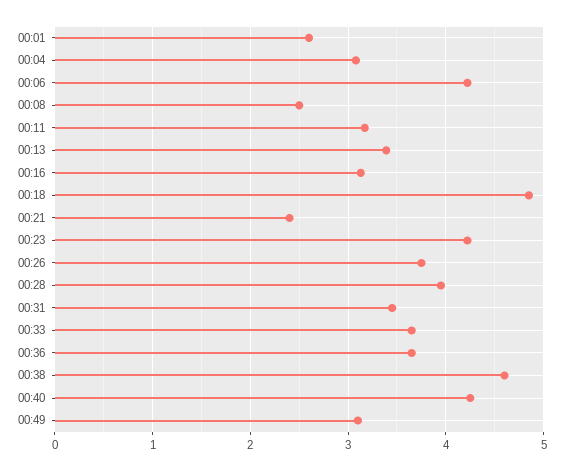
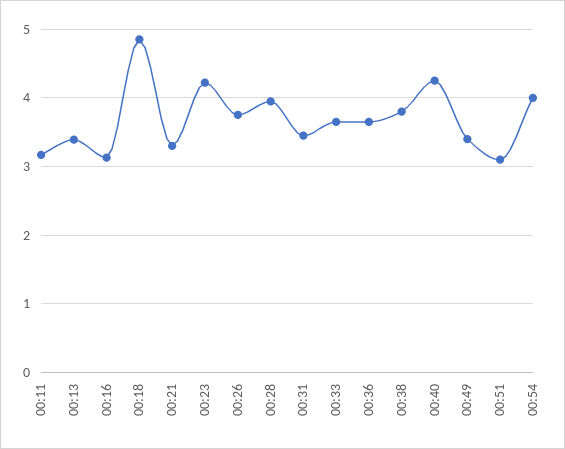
00:01: 2.6 -> none
00:04: 3.1 -> none
00:06: 4.2 -> none
00:08: 2.5 -> none
00:21: 2.4 -> 3.3
00:38: 4.6 -> 3.8
00:49: 3.1 -> 3.4
00:51: none -> 3.1
00:54: none -> 4

